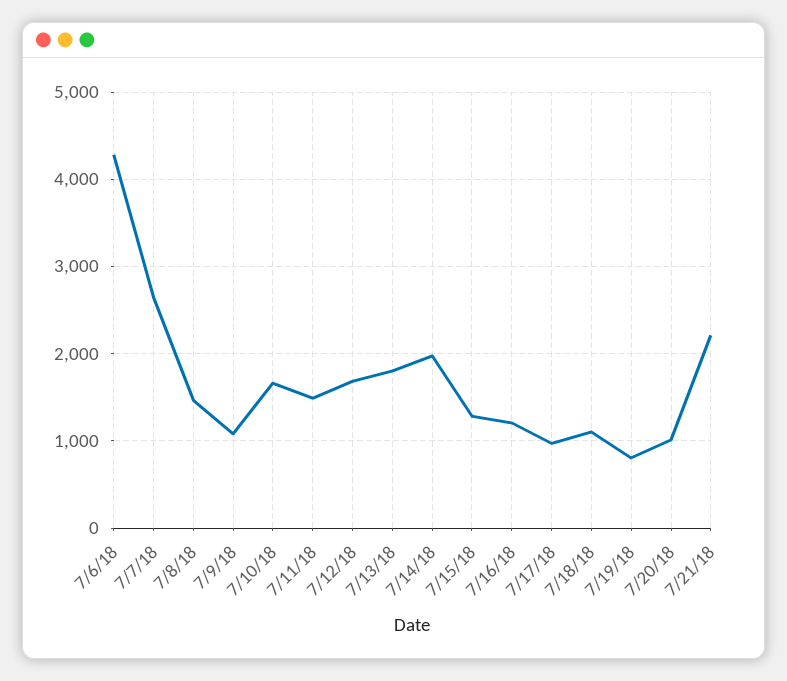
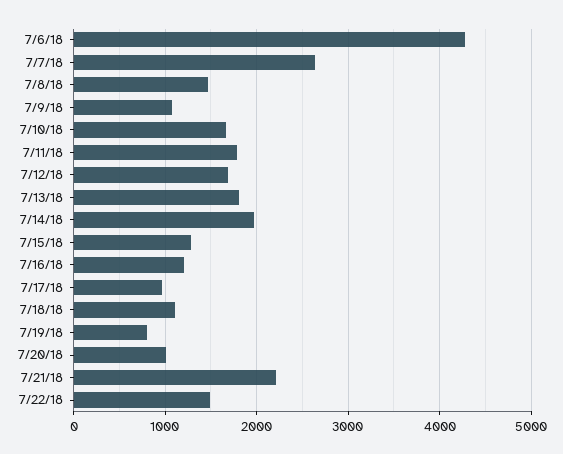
7/11/18: 1500 -> 1800
7/22/18: none -> 1500

